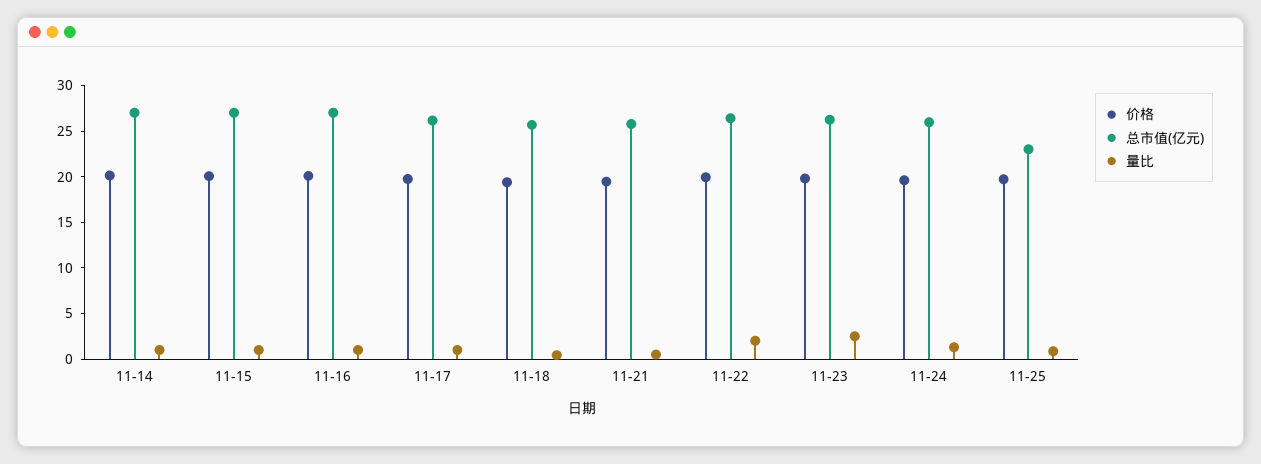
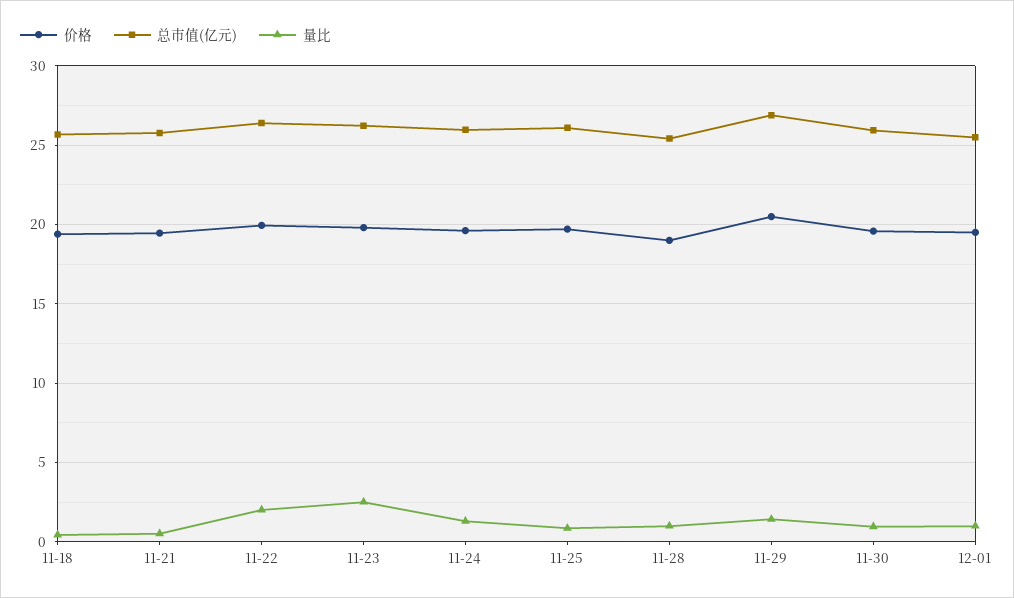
价格, 11-14: 20 -> none
总市值(亿元), 11-14: 27 -> none
量比, 11-14: 1 -> none
价格, 11-15: 20 -> none
总市值(亿元), 11-15: 27 -> none
量比, 11-15: 1 -> none
价格, 11-16: 20 -> none
总市值(亿元), 11-16: 27 -> none
量比, 11-16: 1 -> none
价格, 11-17: 20 -> none
总市值(亿元), 11-17: 26 -> none
量比, 11-17: 1 -> none
总市值(亿元), 11-25: 23 -> 26
价格, 11-28: none -> 19
总市值(亿元), 11-28: none -> 25.5
量比, 11-28: none -> 1
价格, 11-29: none -> 20.5
总市值(亿元), 11-29: none -> 27
量比, 11-29: none -> 1.5
价格, 11-30: none -> 19.5
总市值(亿元), 11-30: none -> 26
量比, 11-30: none -> 1
价格, 12-01: none -> 19.5
总市值(亿元), 12-01: none -> 25.5
量比, 12-01: none -> 1

